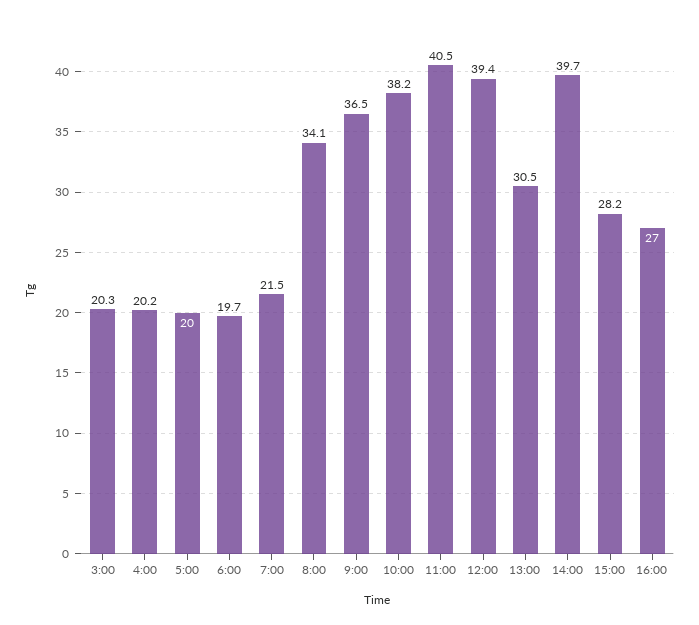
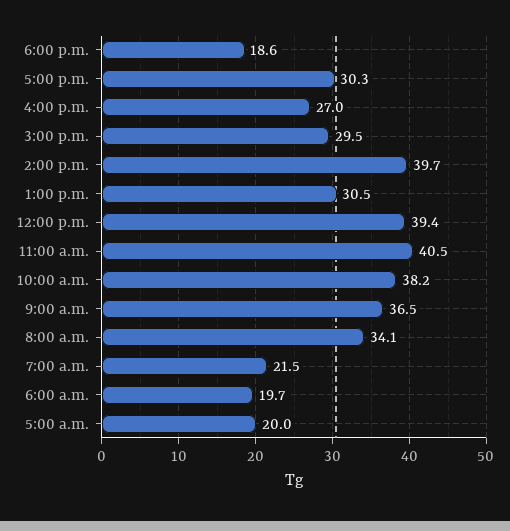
3:00: 20.3 -> none
4:00: 20.2 -> none
15:00: 28.2 -> 29.5
6:00 p.m.: none -> 18.6
5:00 p.m.: none -> 30.3

